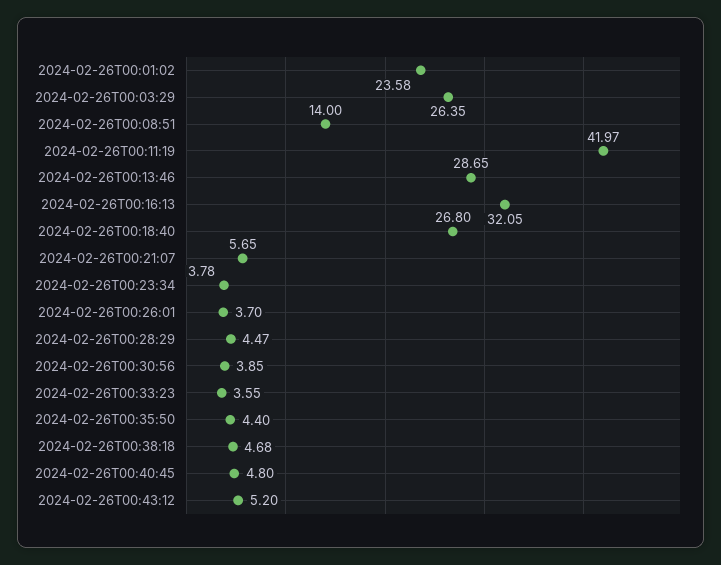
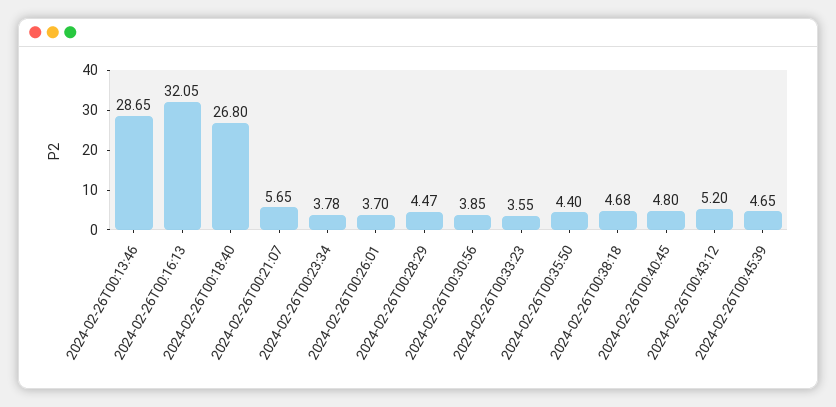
2024-02-26T00:01:02: 23.58 -> none
2024-02-26T00:03:29: 26.35 -> none
2024-02-26T00:08:51: 14 -> none
2024-02-26T00:11:19: 41.97 -> none
2024-02-26T00:45:39: none -> 4.65

